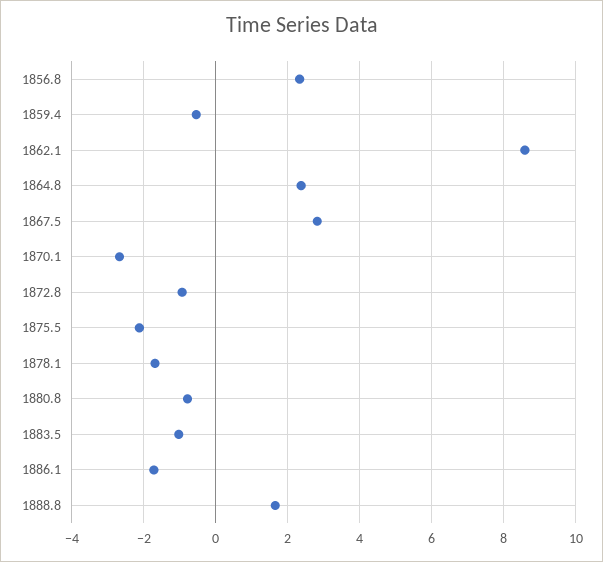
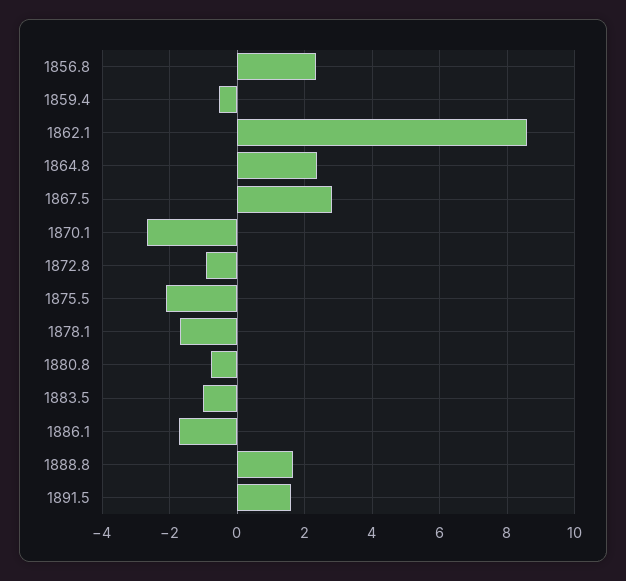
1891.5: none -> 1.6

